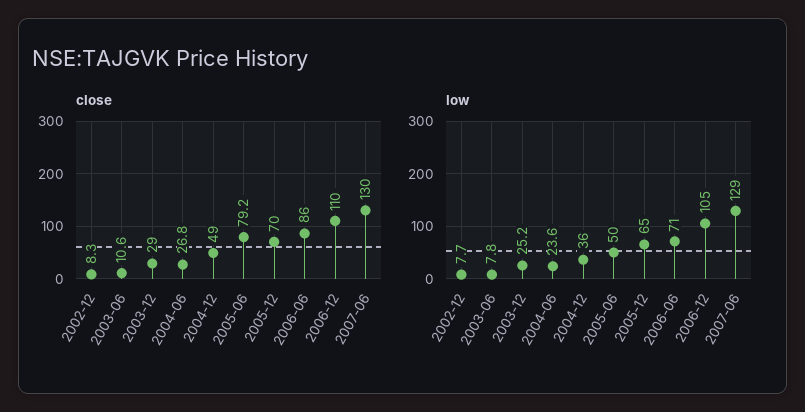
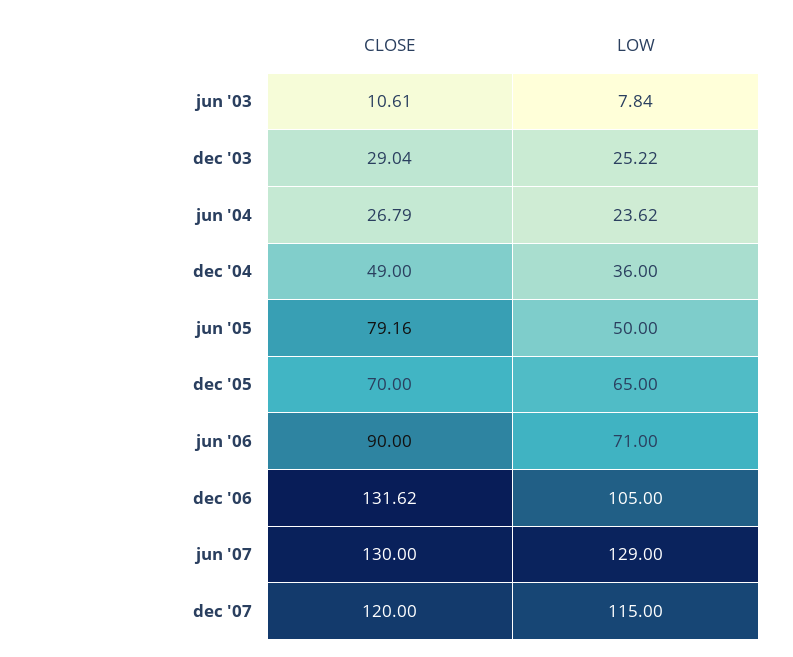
close, 2002-12: 8.3 -> none
close, 2006-06: 86 -> 90
close, 2006-12: 110 -> 131.62
low, 2002-12: 7.7 -> none
close, dec '07: none -> 120
low, dec '07: none -> 115

